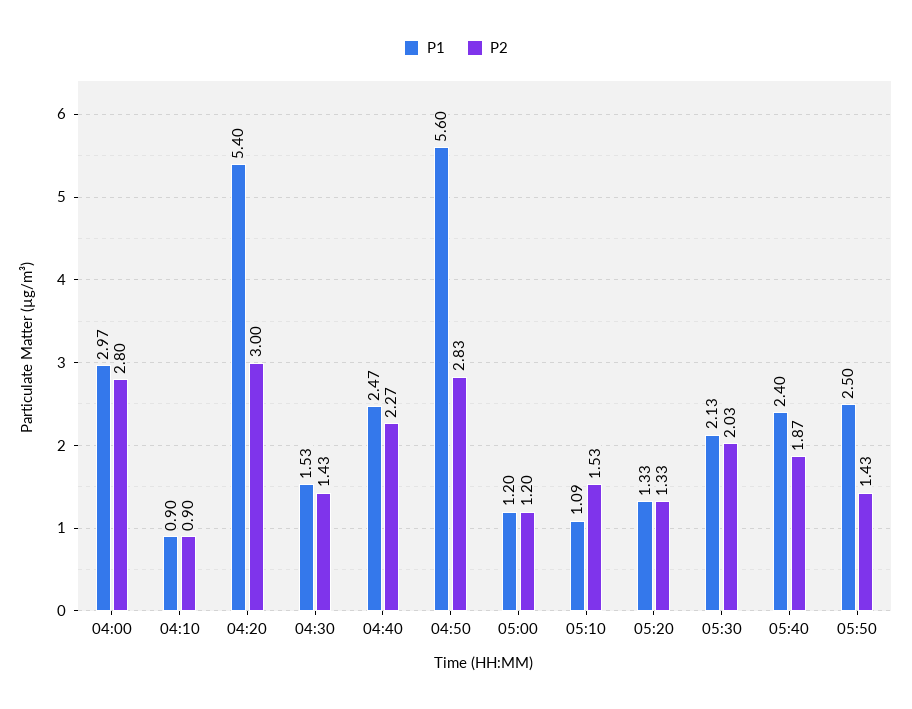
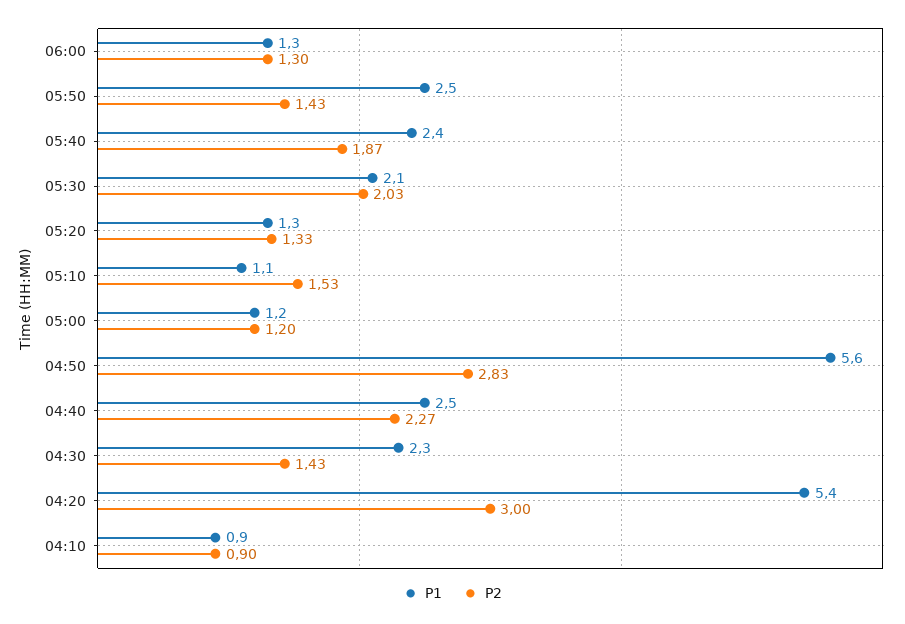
P1, 04:00: 2.97 -> none
P2, 04:00: 2.8 -> none
P1, 04:30: 1.53 -> 2.3
P1, 06:00: none -> 1.3
P2, 06:00: none -> 1.3

